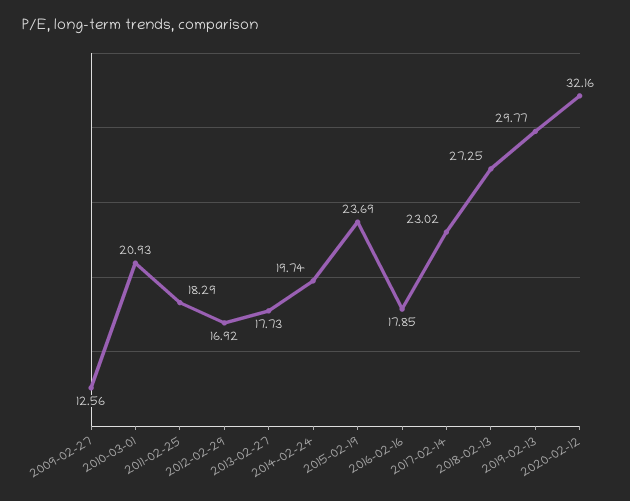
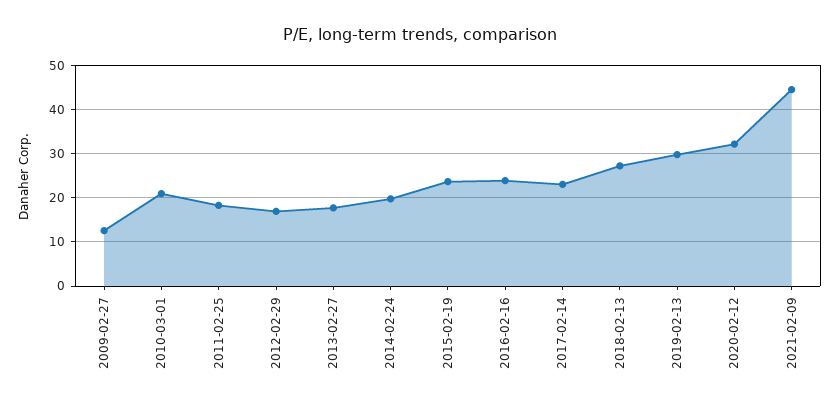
2016-02-16: 17.85 -> 24
2021-02-09: none -> 44

